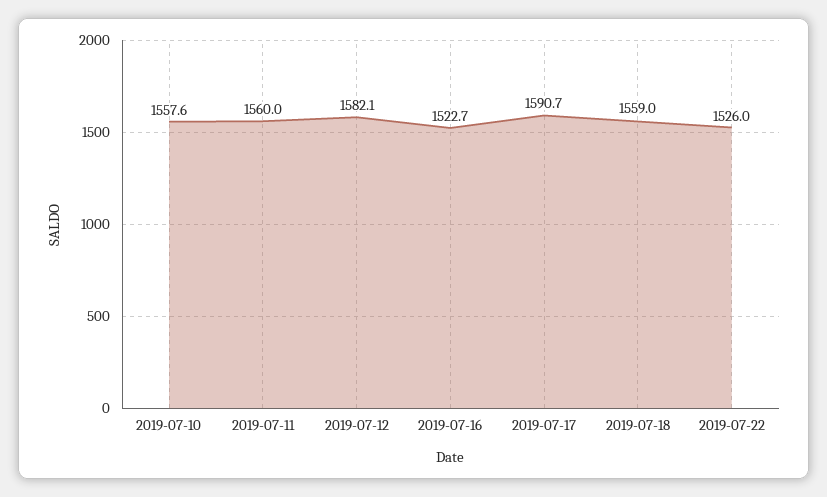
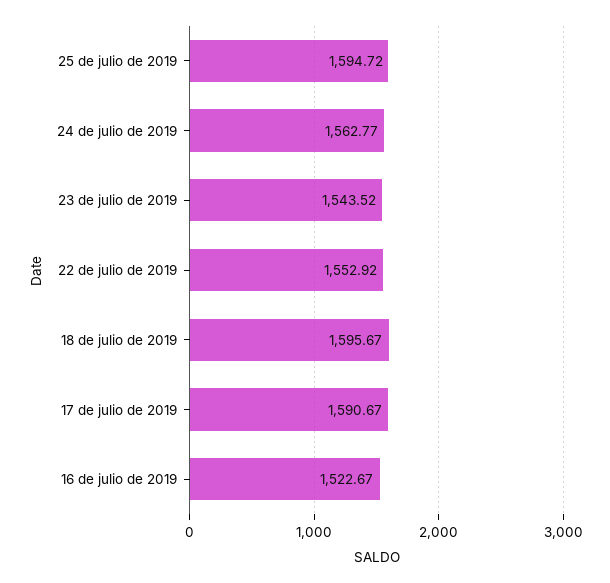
2019-07-10: 1557.6 -> none
2019-07-11: 1560 -> none
2019-07-12: 1582.1 -> none
2019-07-18: 1559 -> 1595.67
2019-07-22: 1526 -> 1552.92
25 de julio de 2019: none -> 1594.72
24 de julio de 2019: none -> 1562.77
23 de julio de 2019: none -> 1543.52

